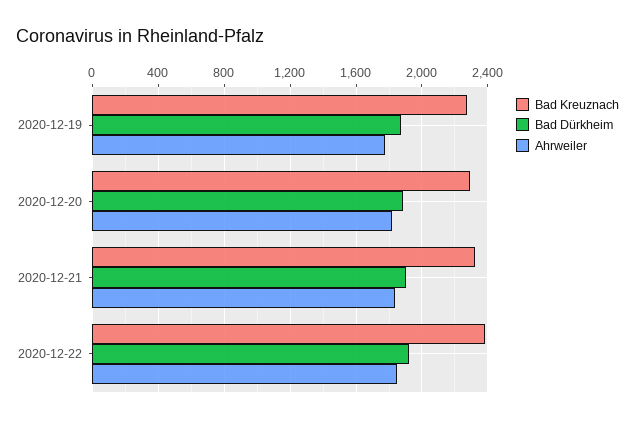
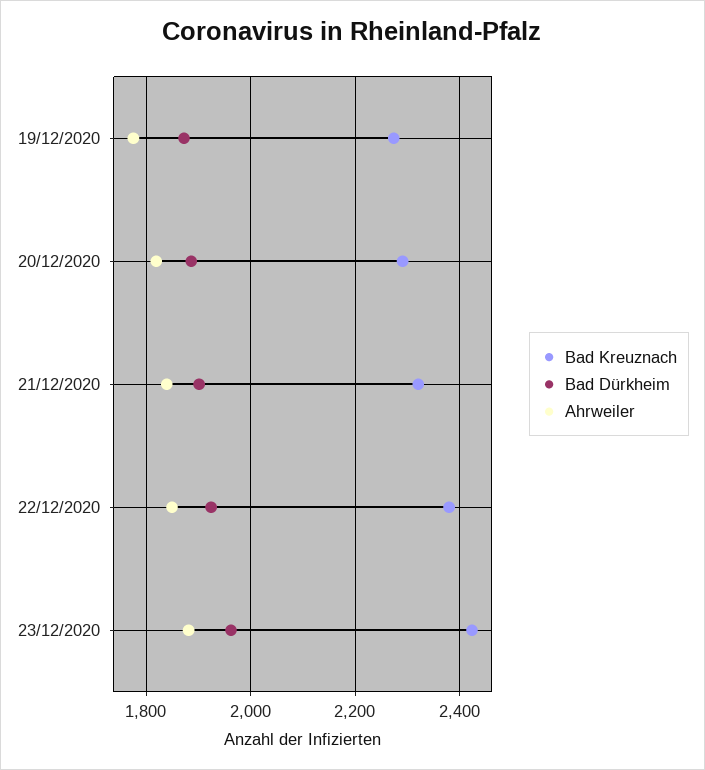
Bad Kreuznach, 23/12/2020: none -> 2420
Bad Dürkheim, 23/12/2020: none -> 1960
Ahrweiler, 23/12/2020: none -> 1880

